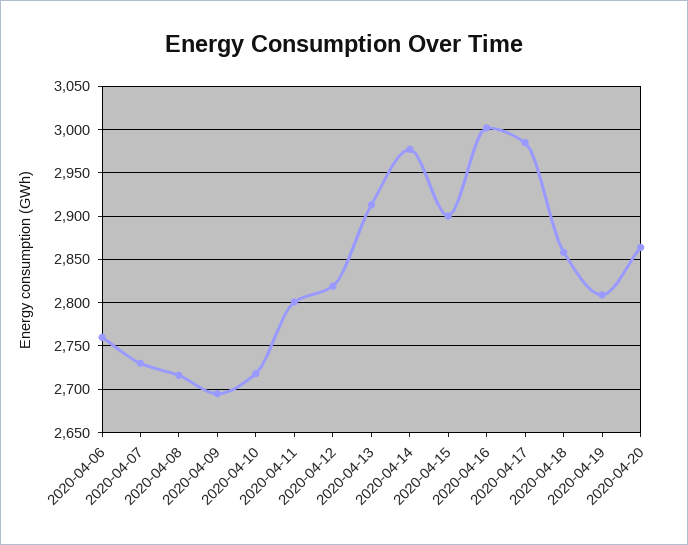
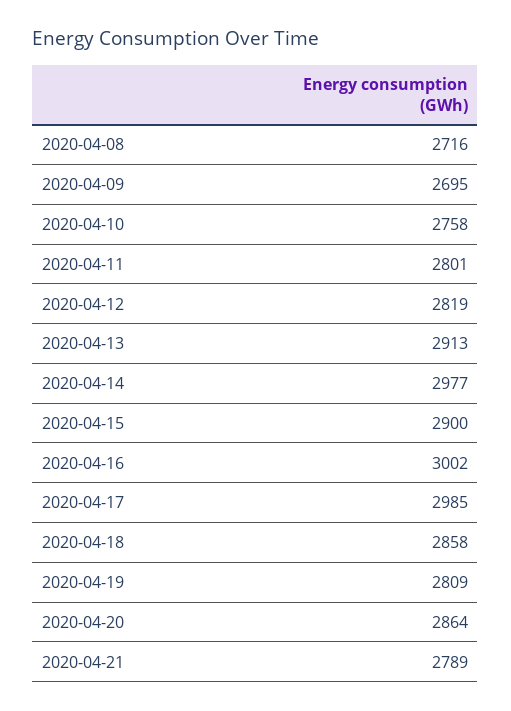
2020-04-06: 2760 -> none
2020-04-07: 2730 -> none
2020-04-10: 2720 -> 2758
2020-04-21: none -> 2789

